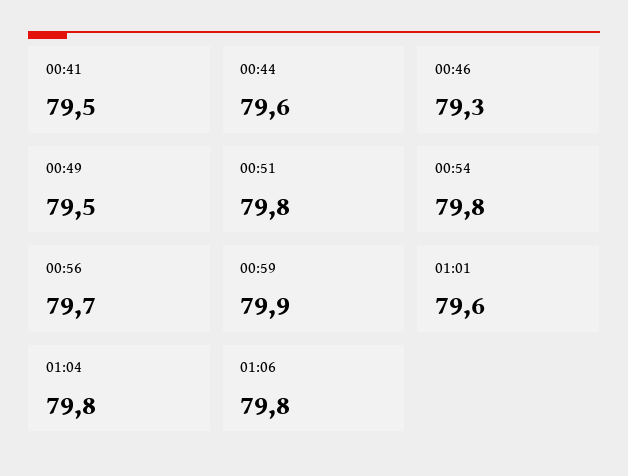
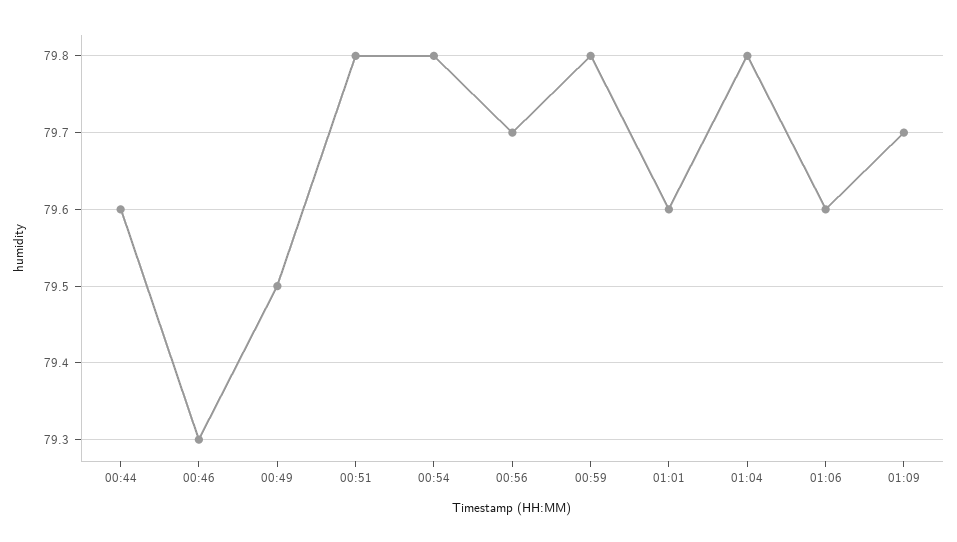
00:41: 79.5 -> none
00:59: 79.9 -> 79.8
01:06: 79.8 -> 79.6
01:09: none -> 79.7

